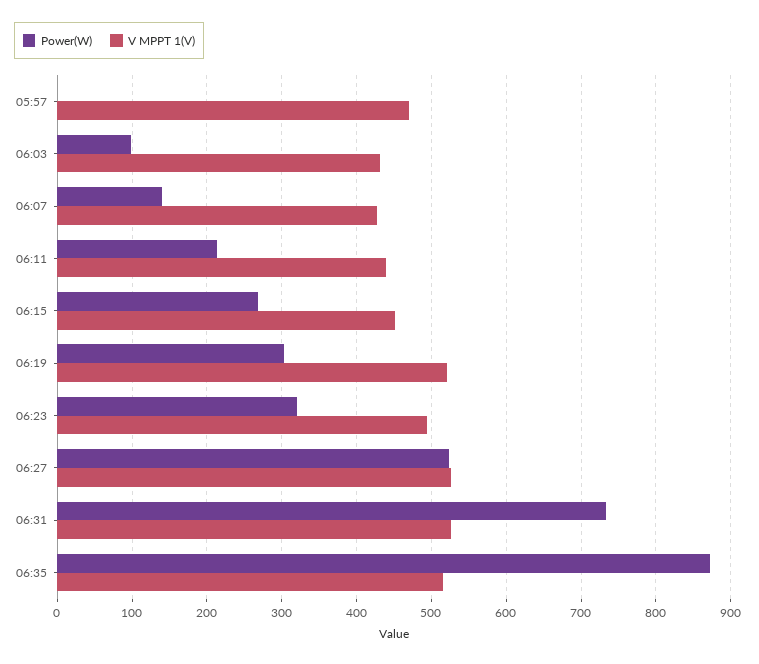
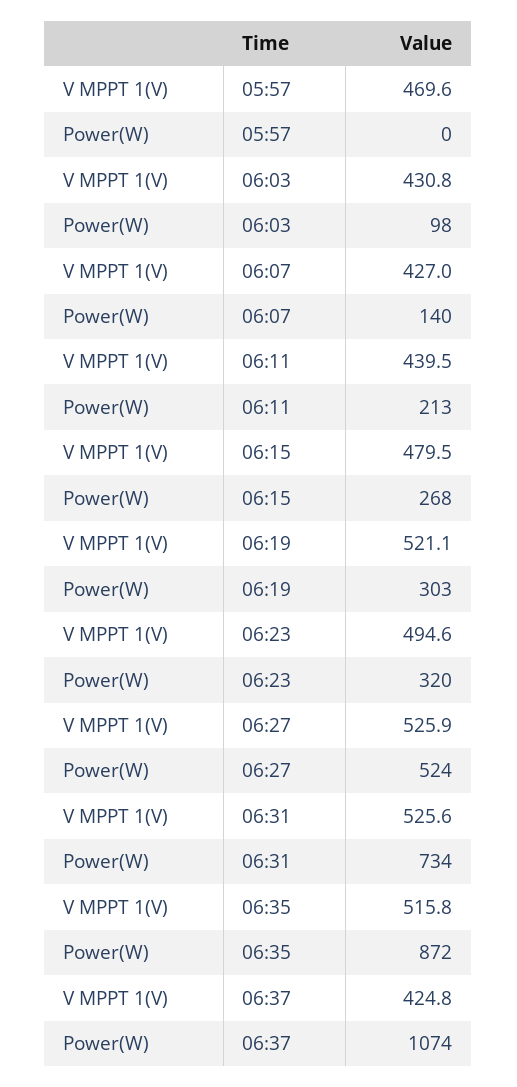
V MPPT 1(V), 06:15: 450 -> 479.5
V MPPT 1(V), 06:37: none -> 424.8
Power(W), 06:37: none -> 1074

